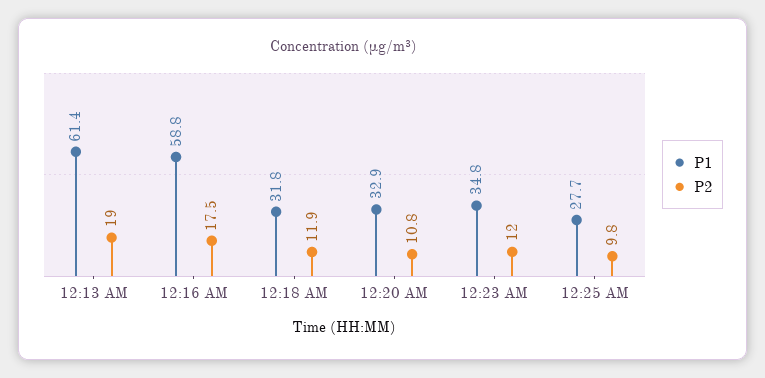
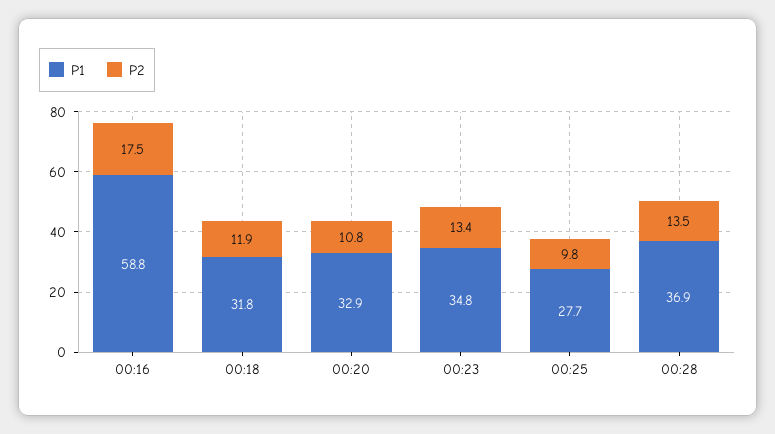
P1, 12:13 AM: 61.4 -> none
P2, 12:13 AM: 19 -> none
P2, 12:23 AM: 12 -> 13.4
P1, 00:28: none -> 36.9
P2, 00:28: none -> 13.5

